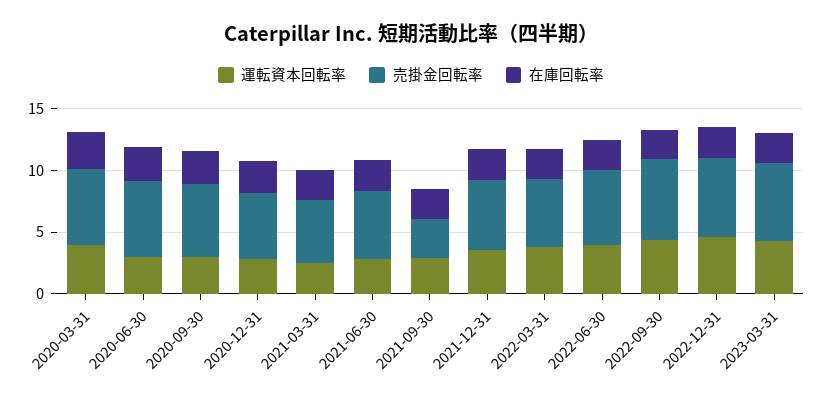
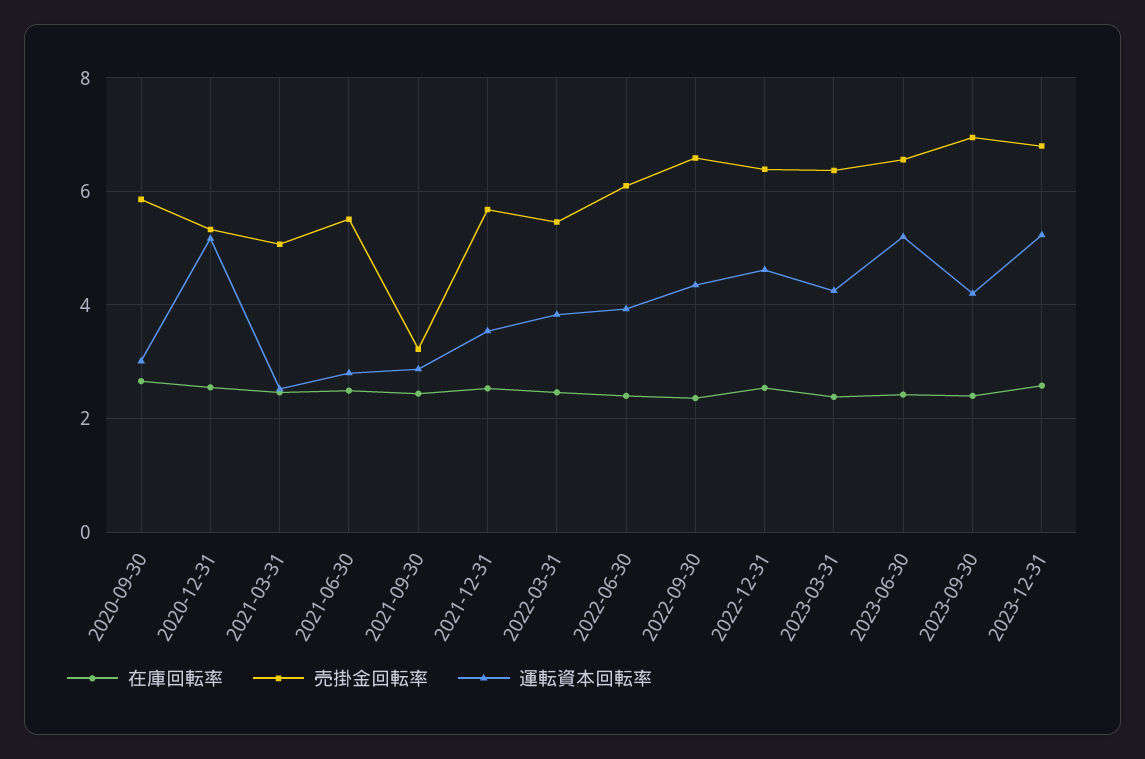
運転資本回転率, 2020-03-31: 4 -> none
売掛金回転率, 2020-03-31: 6 -> none
在庫回転率, 2020-03-31: 3 -> none
運転資本回転率, 2020-06-30: 3 -> none
売掛金回転率, 2020-06-30: 6 -> none
在庫回転率, 2020-06-30: 3 -> none
運転資本回転率, 2020-12-31: 3 -> 5.2
在庫回転率, 2023-06-30: none -> 2.4
売掛金回転率, 2023-06-30: none -> 6.6
運転資本回転率, 2023-06-30: none -> 5.2
在庫回転率, 2023-09-30: none -> 2.4
売掛金回転率, 2023-09-30: none -> 7
運転資本回転率, 2023-09-30: none -> 4.2
在庫回転率, 2023-12-31: none -> 2.6
売掛金回転率, 2023-12-31: none -> 6.8
運転資本回転率, 2023-12-31: none -> 5.2

